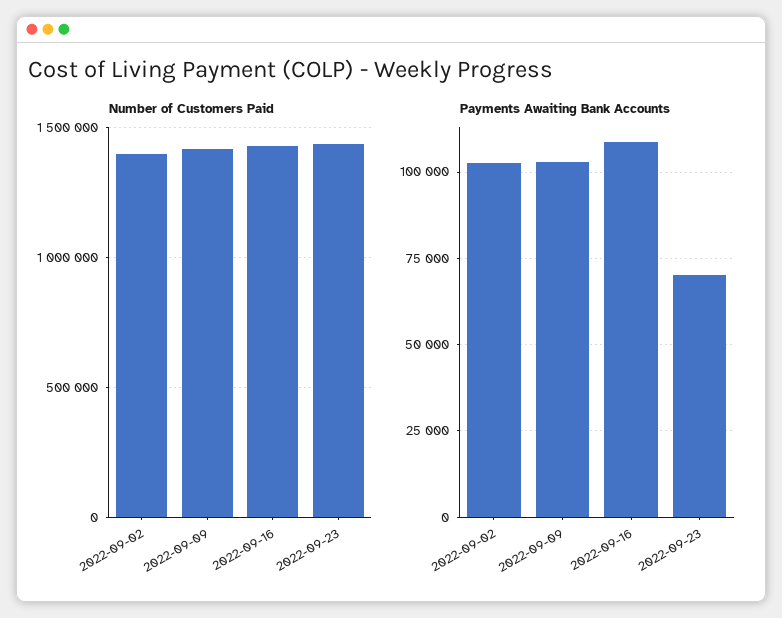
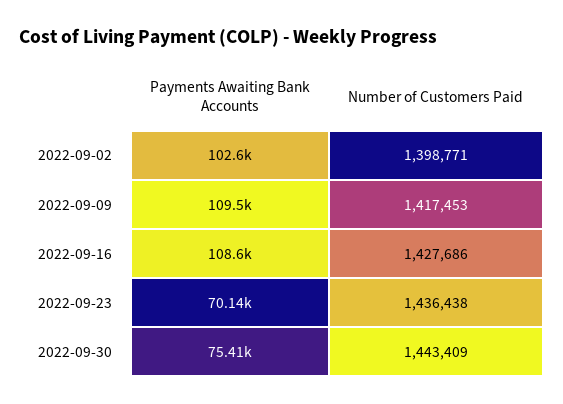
Payments Awaiting Bank Accounts, 2022-09-09: 102500 -> 109500
Payments Awaiting Bank Accounts, 2022-09-30: none -> 75410
Number of Customers Paid, 2022-09-30: none -> 1443409

